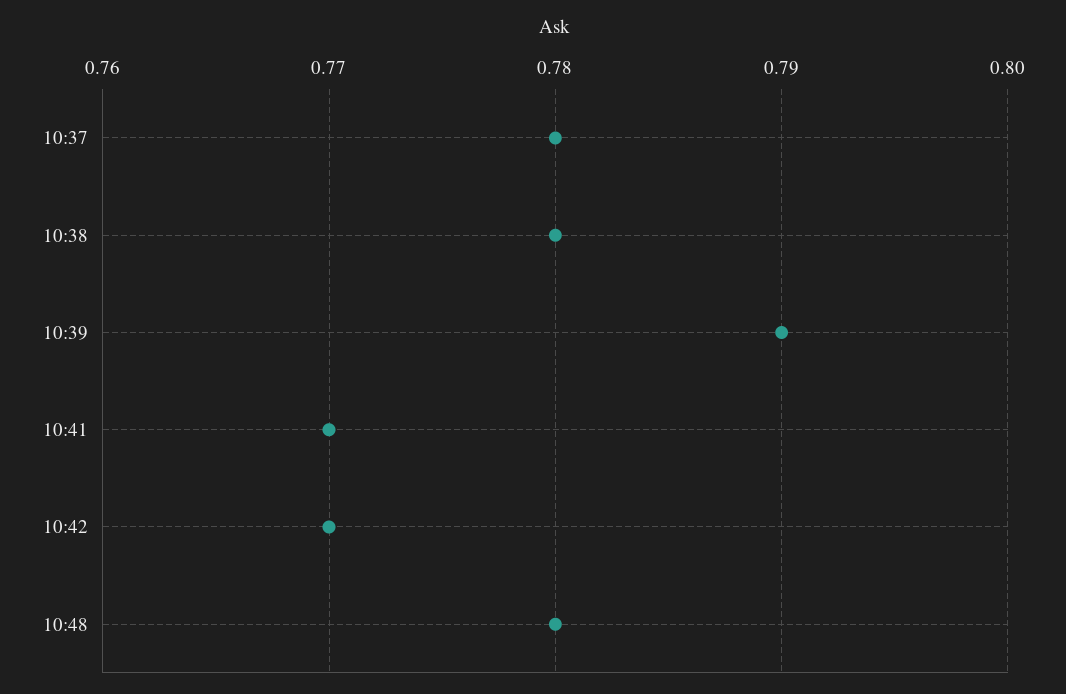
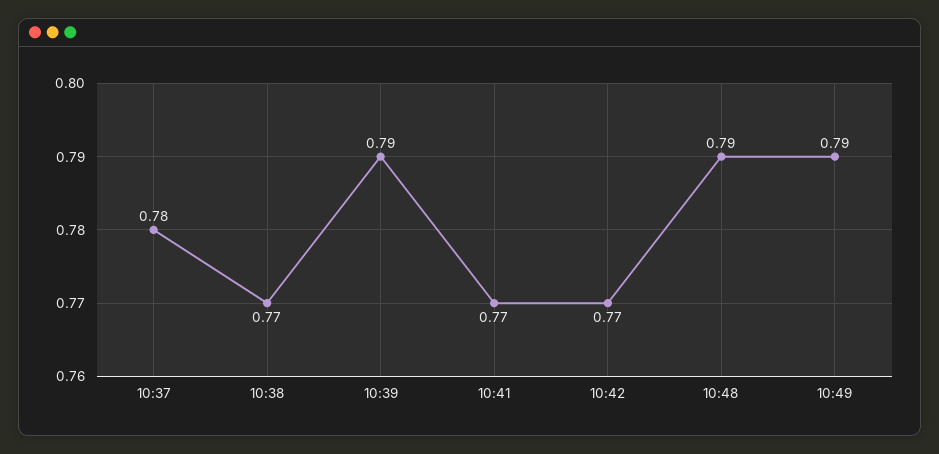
10:38: 0.78 -> 0.77
10:48: 0.78 -> 0.79
10:49: none -> 0.79

